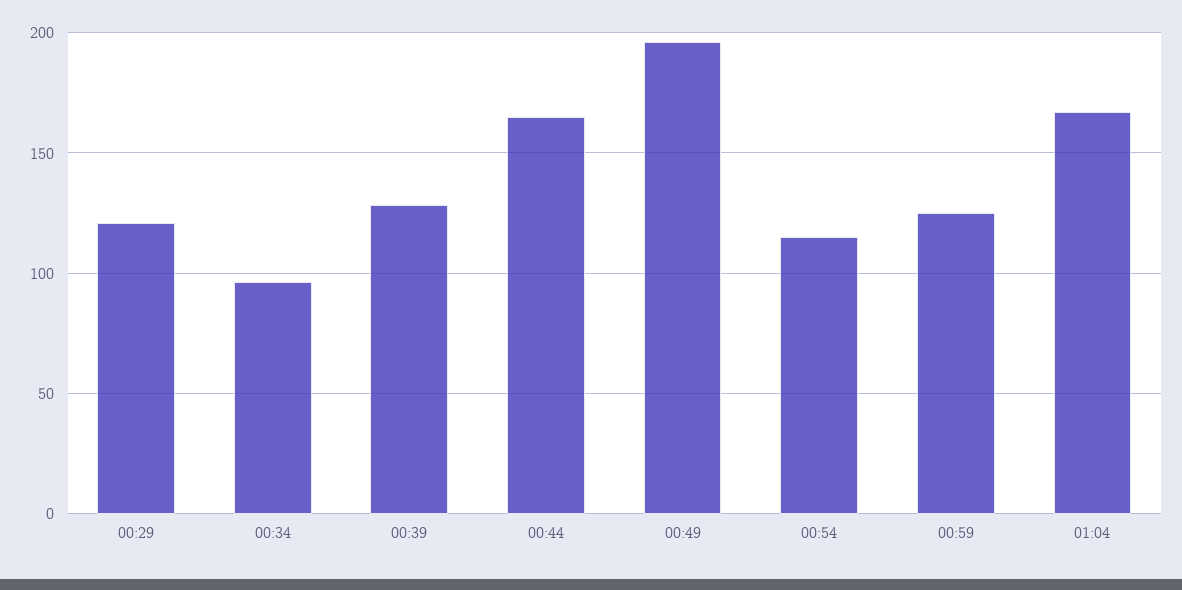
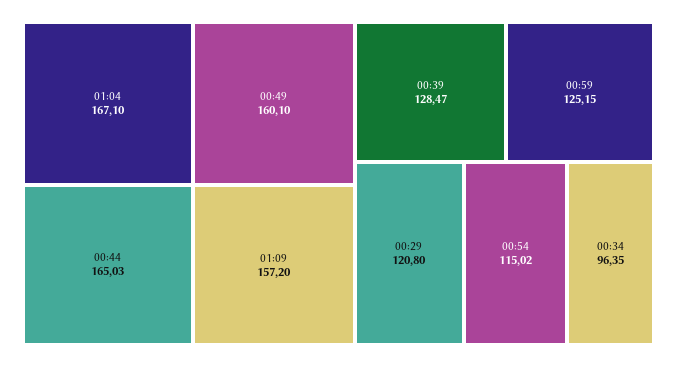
00:49: 195 -> 160.1
01:09: none -> 157.2

